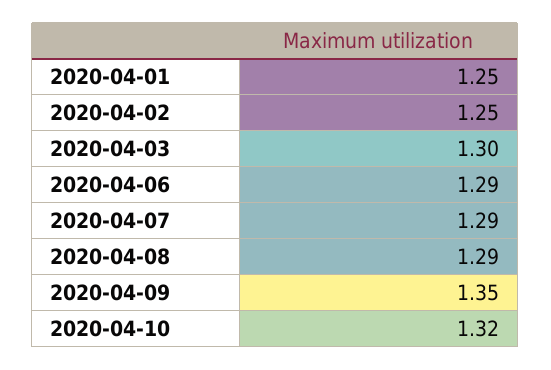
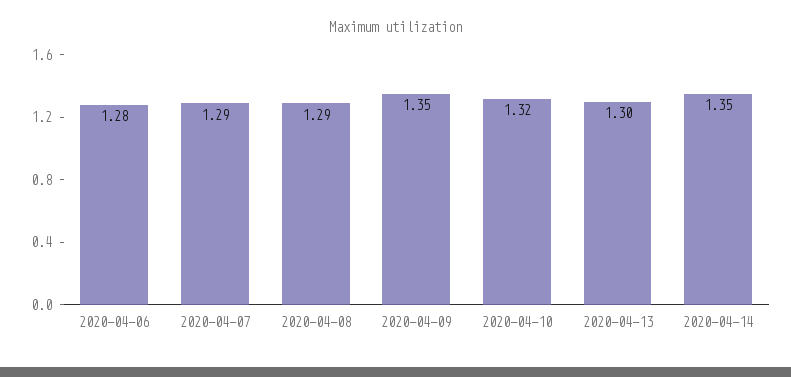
2020-04-01: 1.25 -> none
2020-04-02: 1.25 -> none
2020-04-03: 1.3 -> none
2020-04-06: 1.29 -> 1.28
2020-04-13: none -> 1.3
2020-04-14: none -> 1.35

